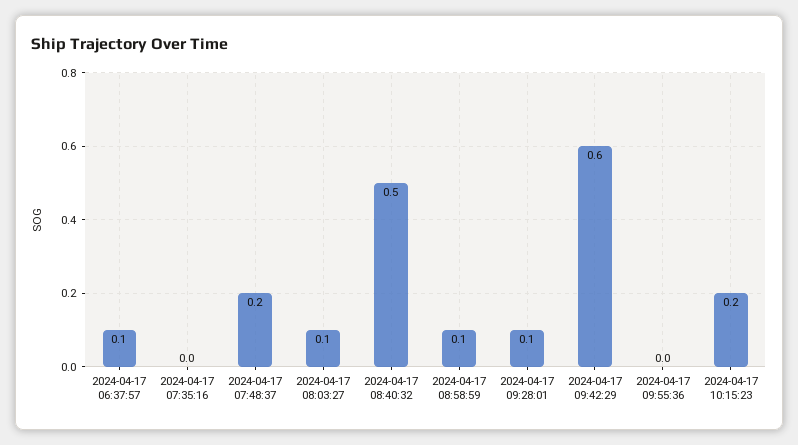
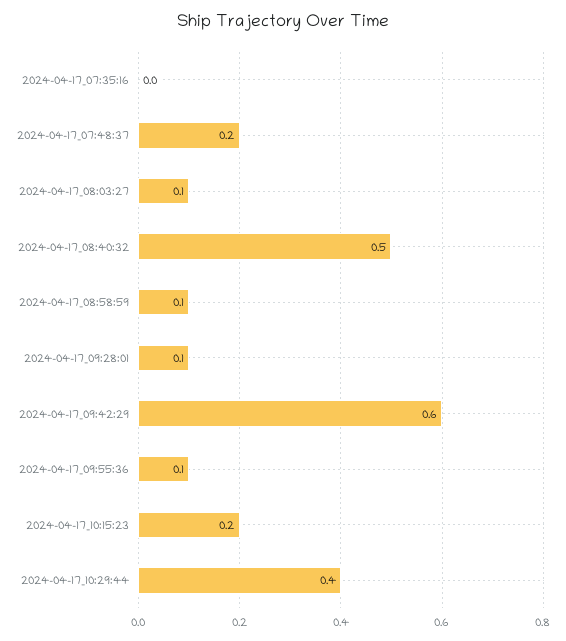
2024-04-17 06:37:57: 0.1 -> none
2024-04-17 09:55:36: 0 -> 0.1
2024-04-17_10:29:44: none -> 0.4

